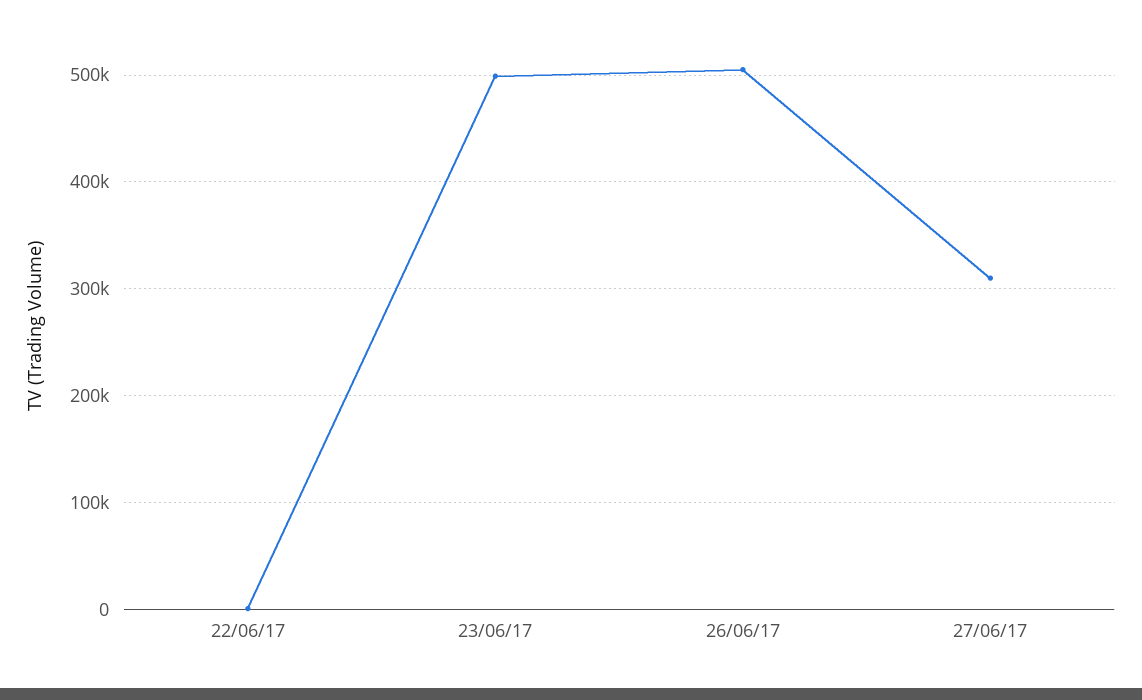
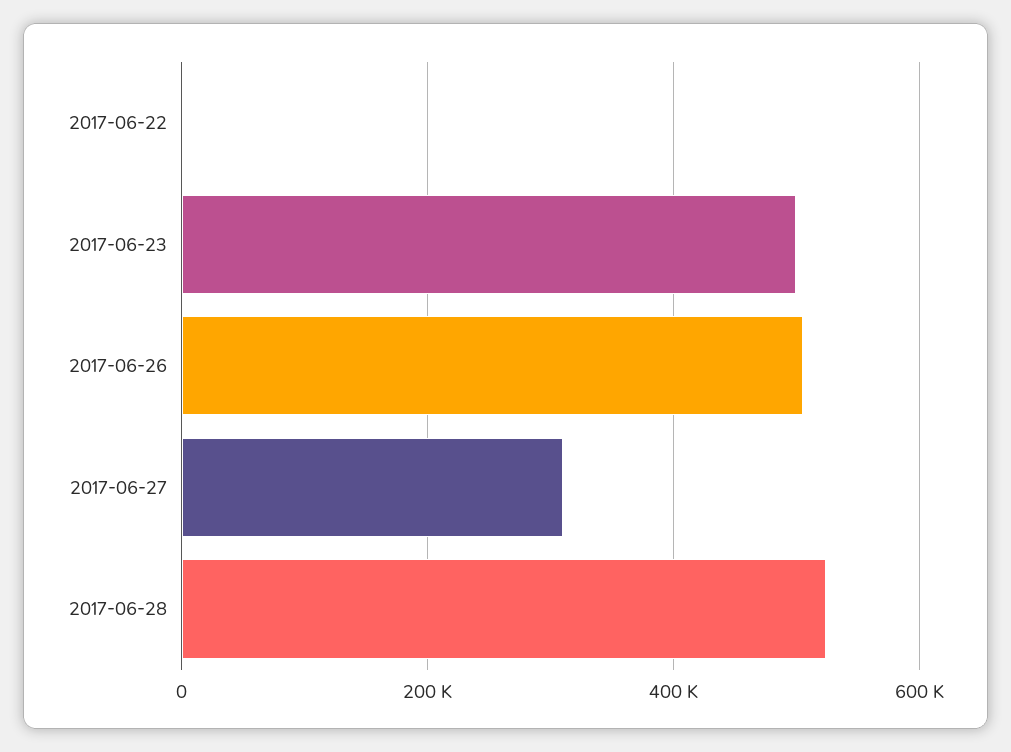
2017-06-28: none -> 520000

